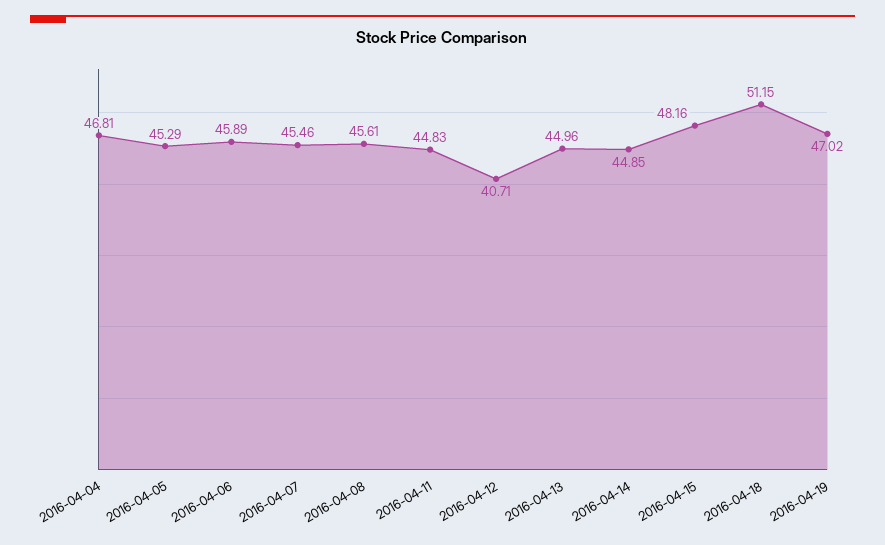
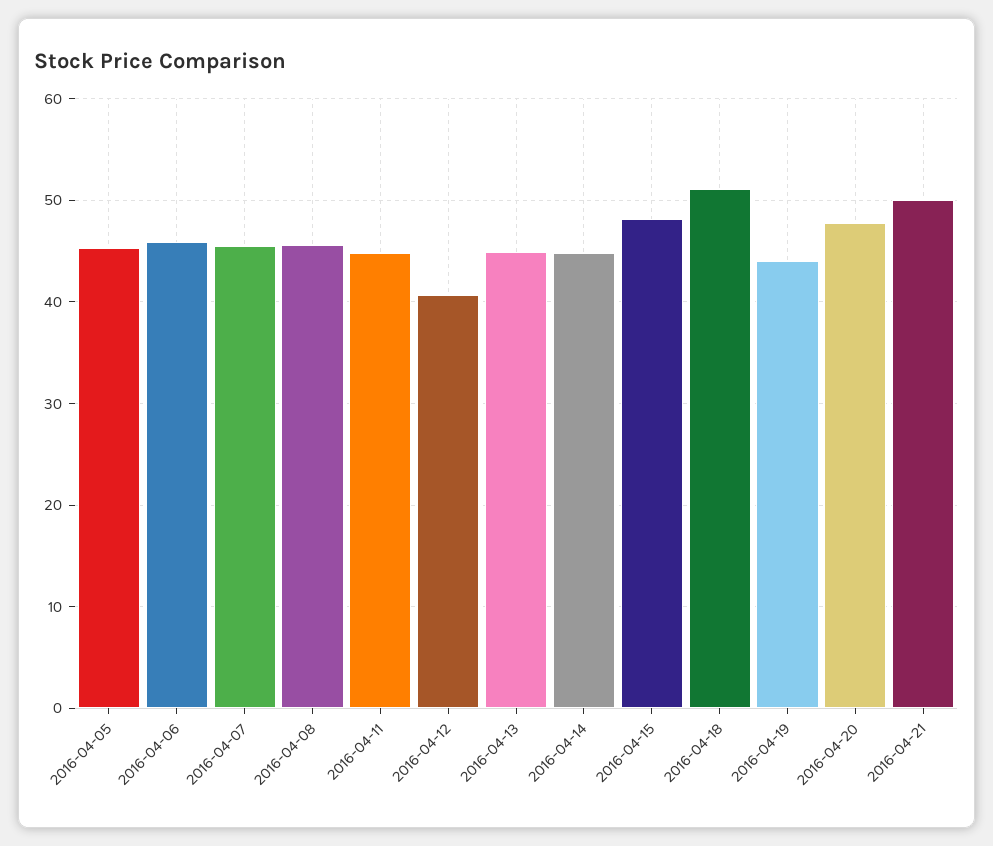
2016-04-04: 46.81 -> none
2016-04-19: 47.02 -> 44
2016-04-20: none -> 48
2016-04-21: none -> 50

